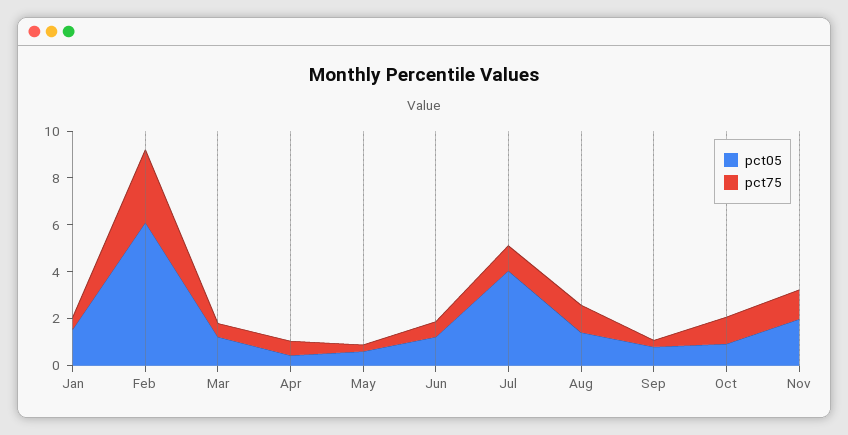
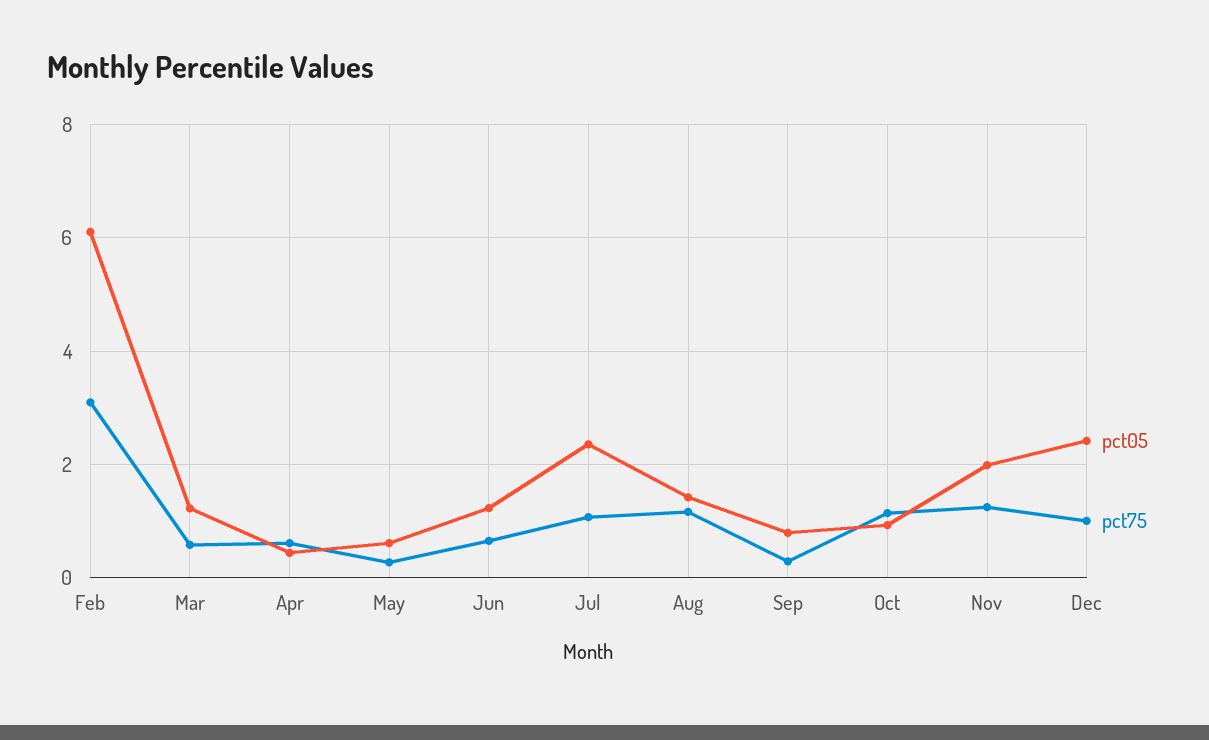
pct05, Jan: 1.5 -> none
pct75, Jan: 0.5 -> none
pct05, Jul: 4 -> 2.4
pct05, Dec: none -> 2.4
pct75, Dec: none -> 1

